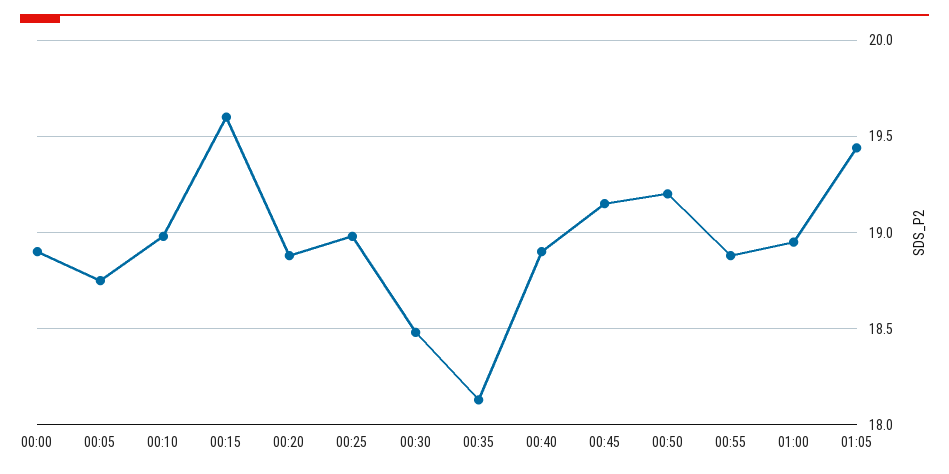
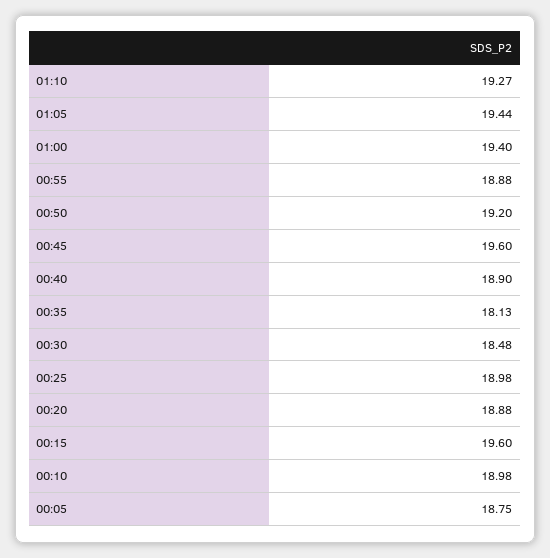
00:00: 18.9 -> none
00:45: 19.15 -> 19.6
01:00: 18.95 -> 19.4
01:10: none -> 19.27

